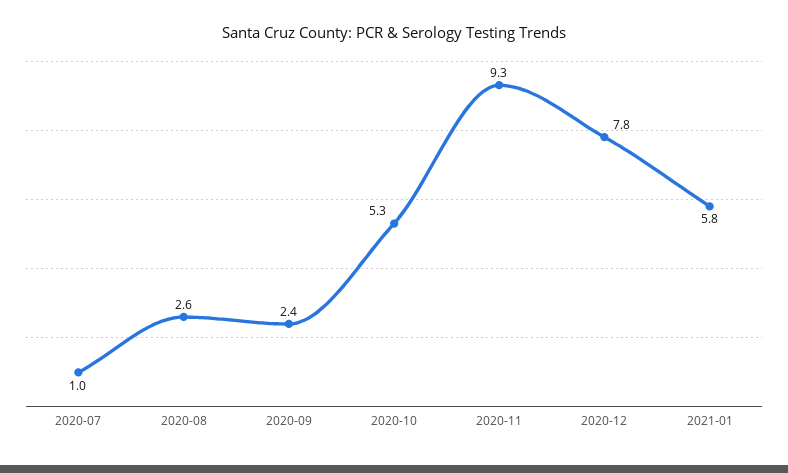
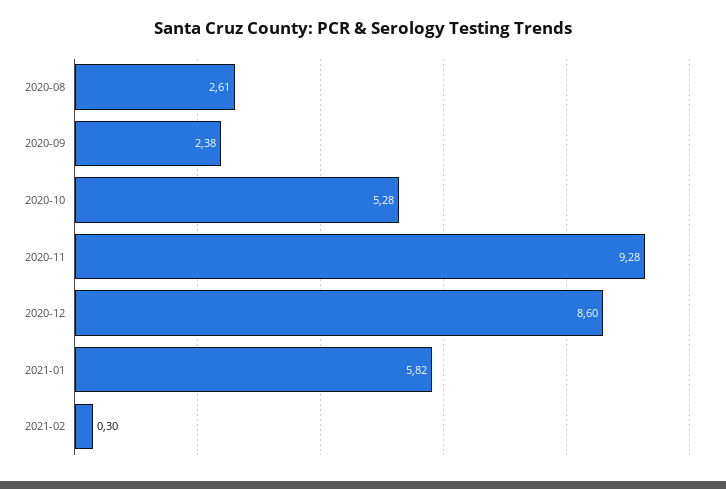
2020-07: 1 -> none
2020-12: 7.8 -> 8.6
2021-02: none -> 0.3

